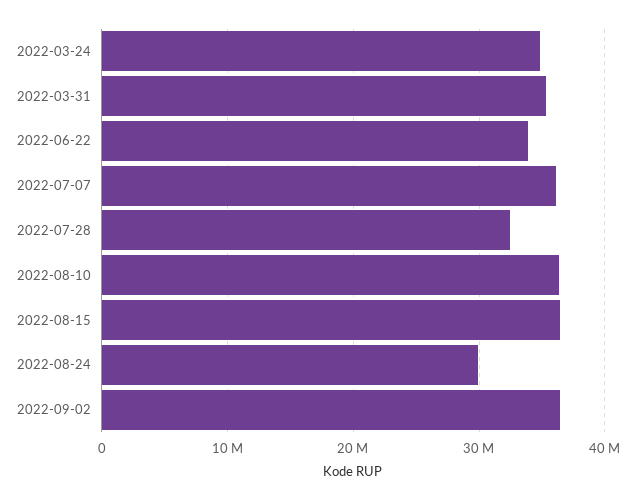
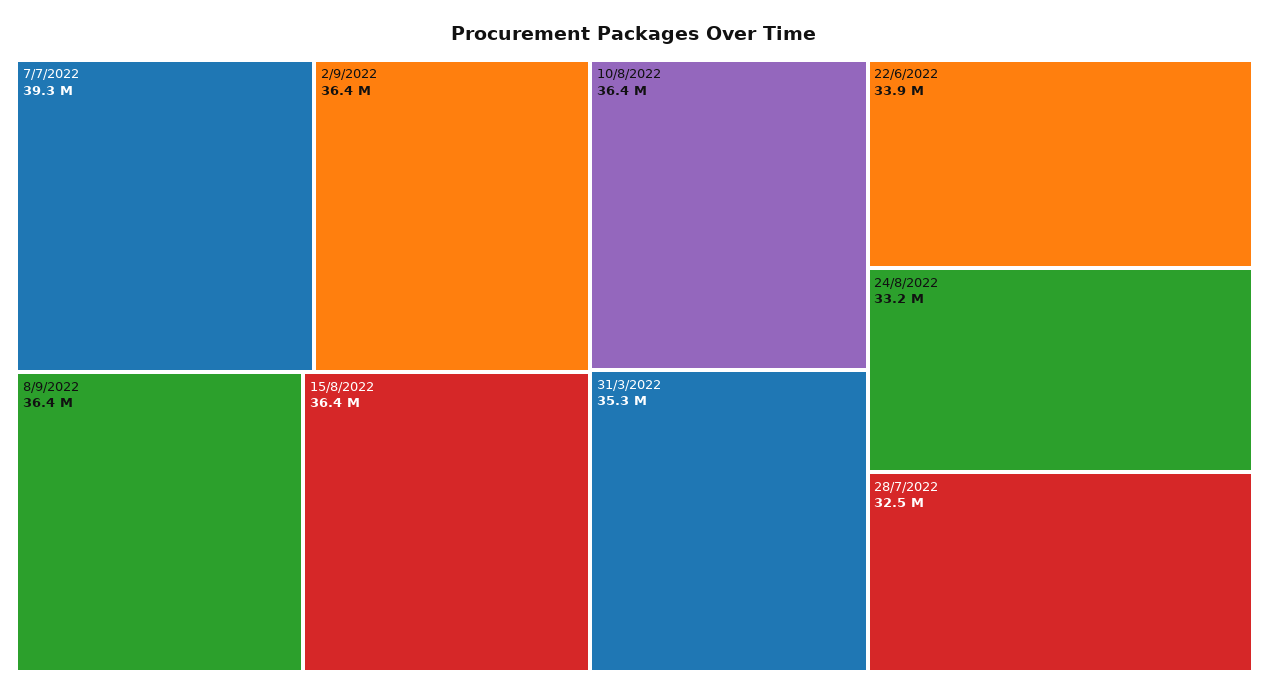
2022-03-24: 35000000 -> none
2022-07-07: 36000000 -> 39300000
2022-08-24: 30000000 -> 33200000
8/9/2022: none -> 36400000

